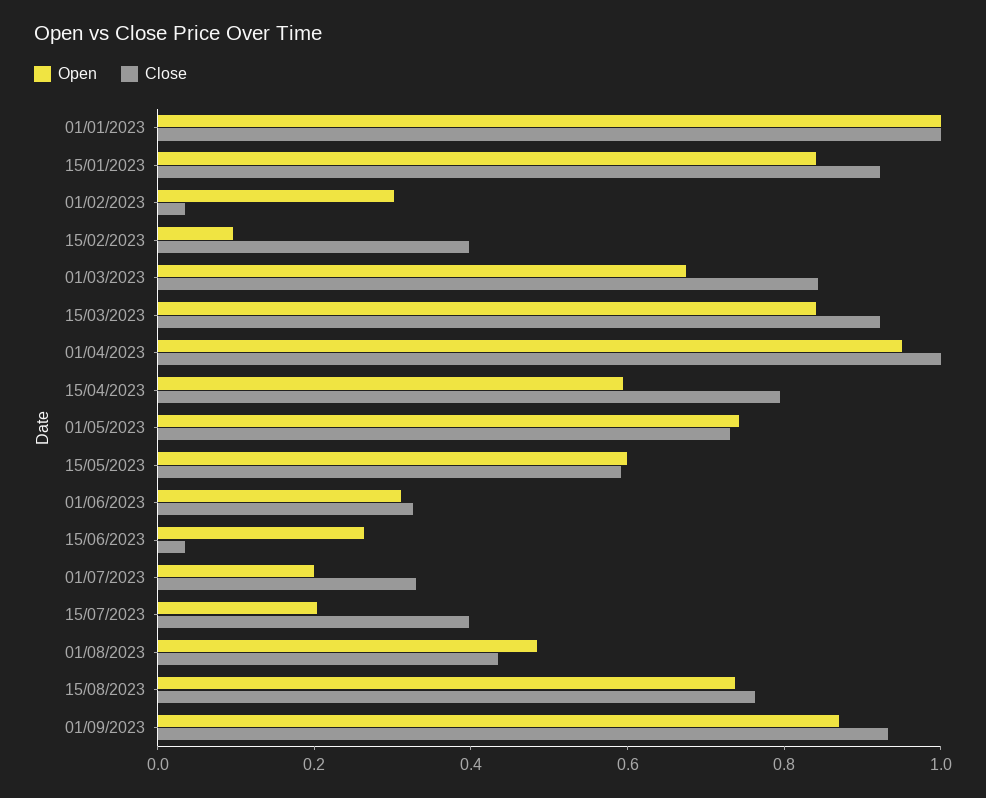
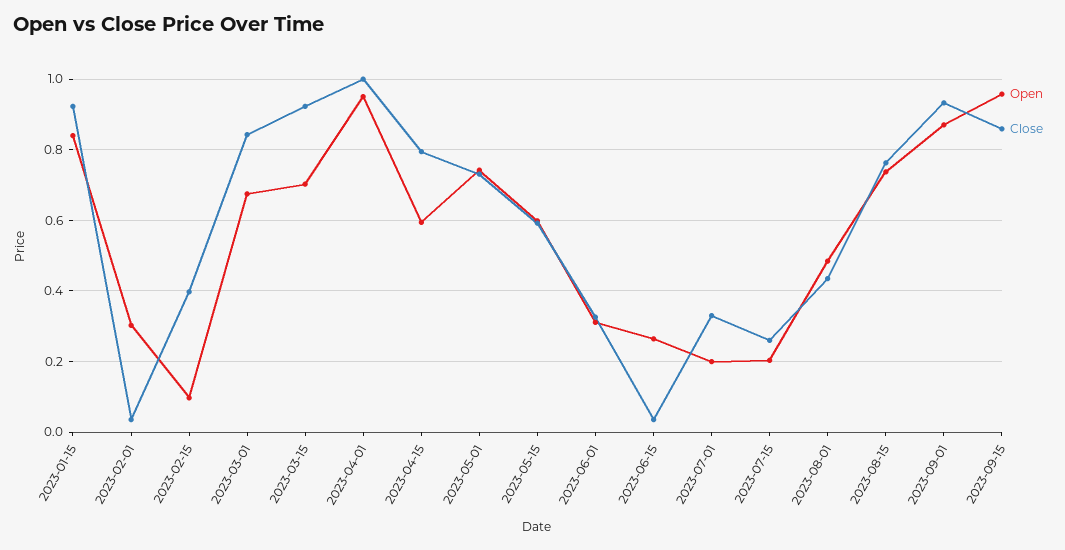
Open, 01/01/2023: 1 -> none
Close, 01/01/2023: 1 -> none
Open, 15/03/2023: 0.85 -> 0.7
Close, 15/07/2023: 0.4 -> 0.26
Open, 2023-09-15: none -> 0.96
Close, 2023-09-15: none -> 0.86

